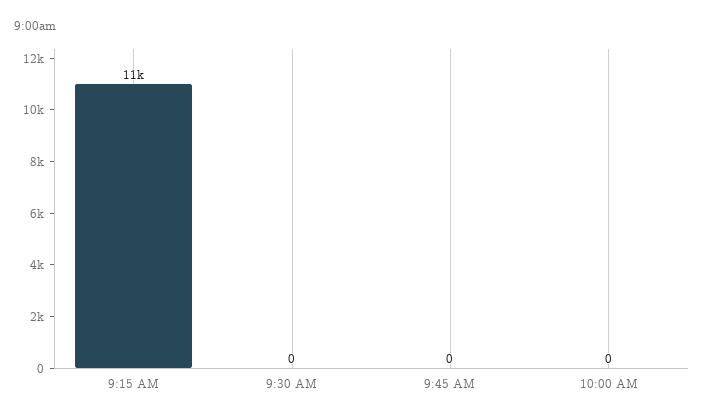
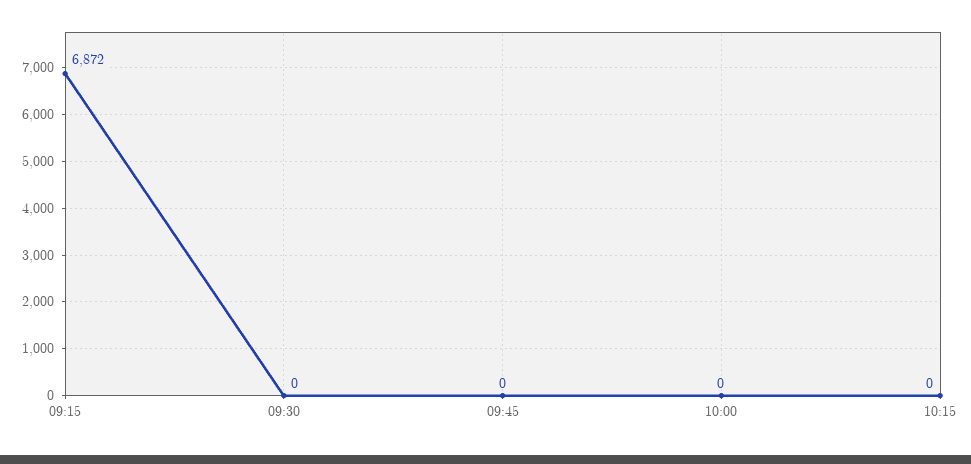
9:15 AM: 11000 -> 6872
10:15: none -> 0

